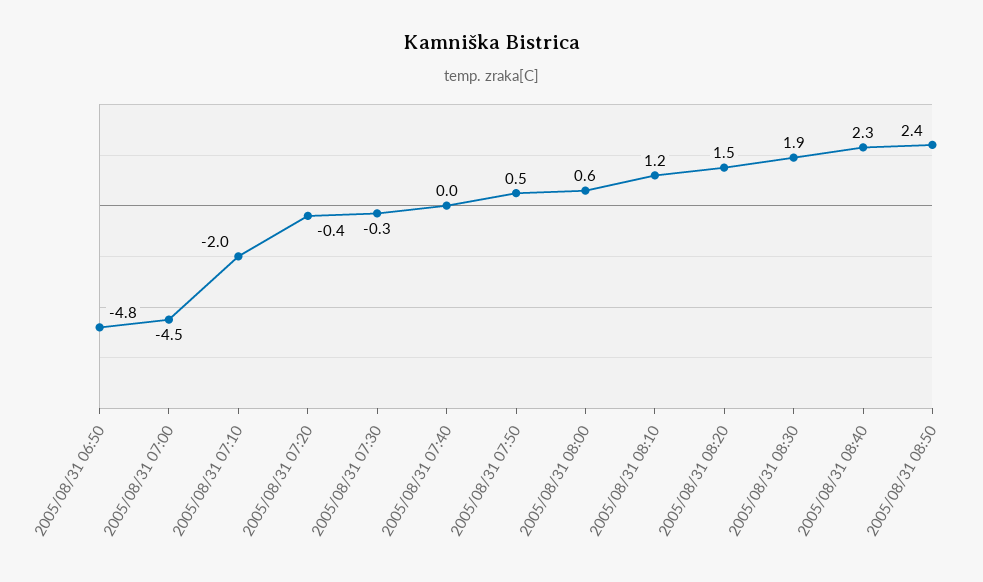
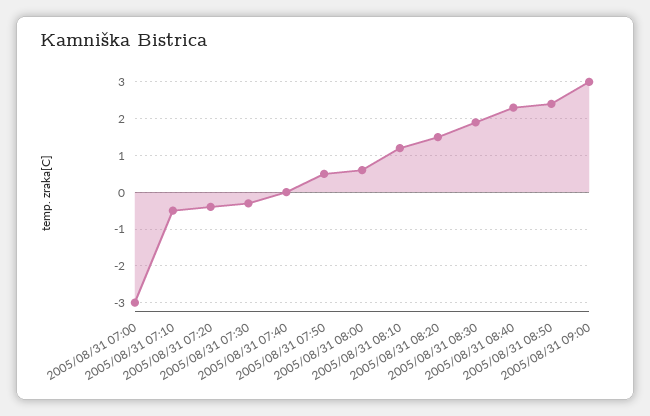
2005/08/31 06:50: -4.8 -> none
2005/08/31 07:00: -4.5 -> -3
2005/08/31 07:10: -2 -> -0.5
2005/08/31 09:00: none -> 3

